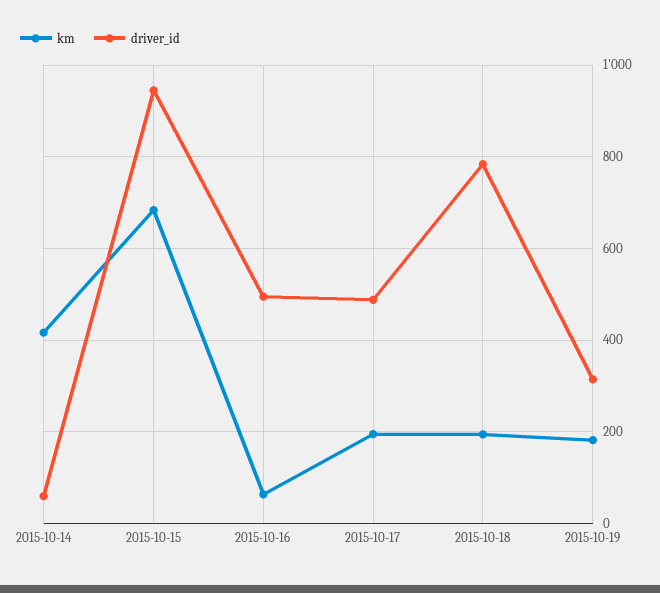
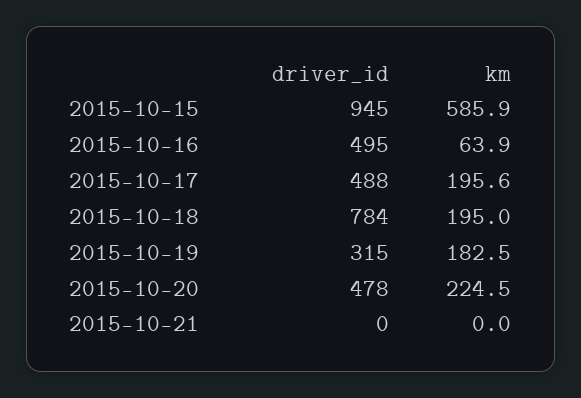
km, 2015-10-14: 420 -> none
driver_id, 2015-10-14: 60 -> none
km, 2015-10-15: 680 -> 585.9
driver_id, 2015-10-20: none -> 478
km, 2015-10-20: none -> 224.5
driver_id, 2015-10-21: none -> 0
km, 2015-10-21: none -> 0

